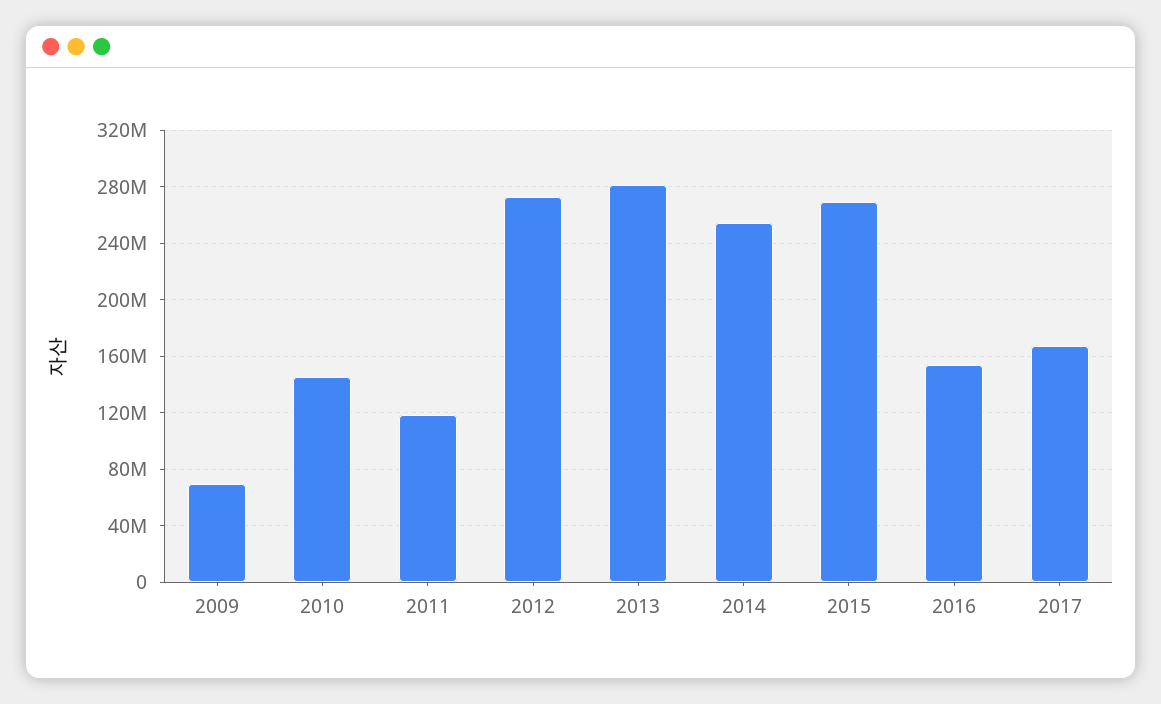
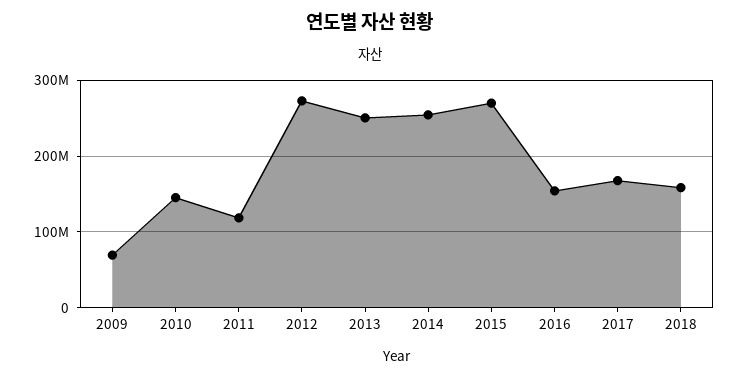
2013: 280000000 -> 250000000
2018: none -> 160000000

